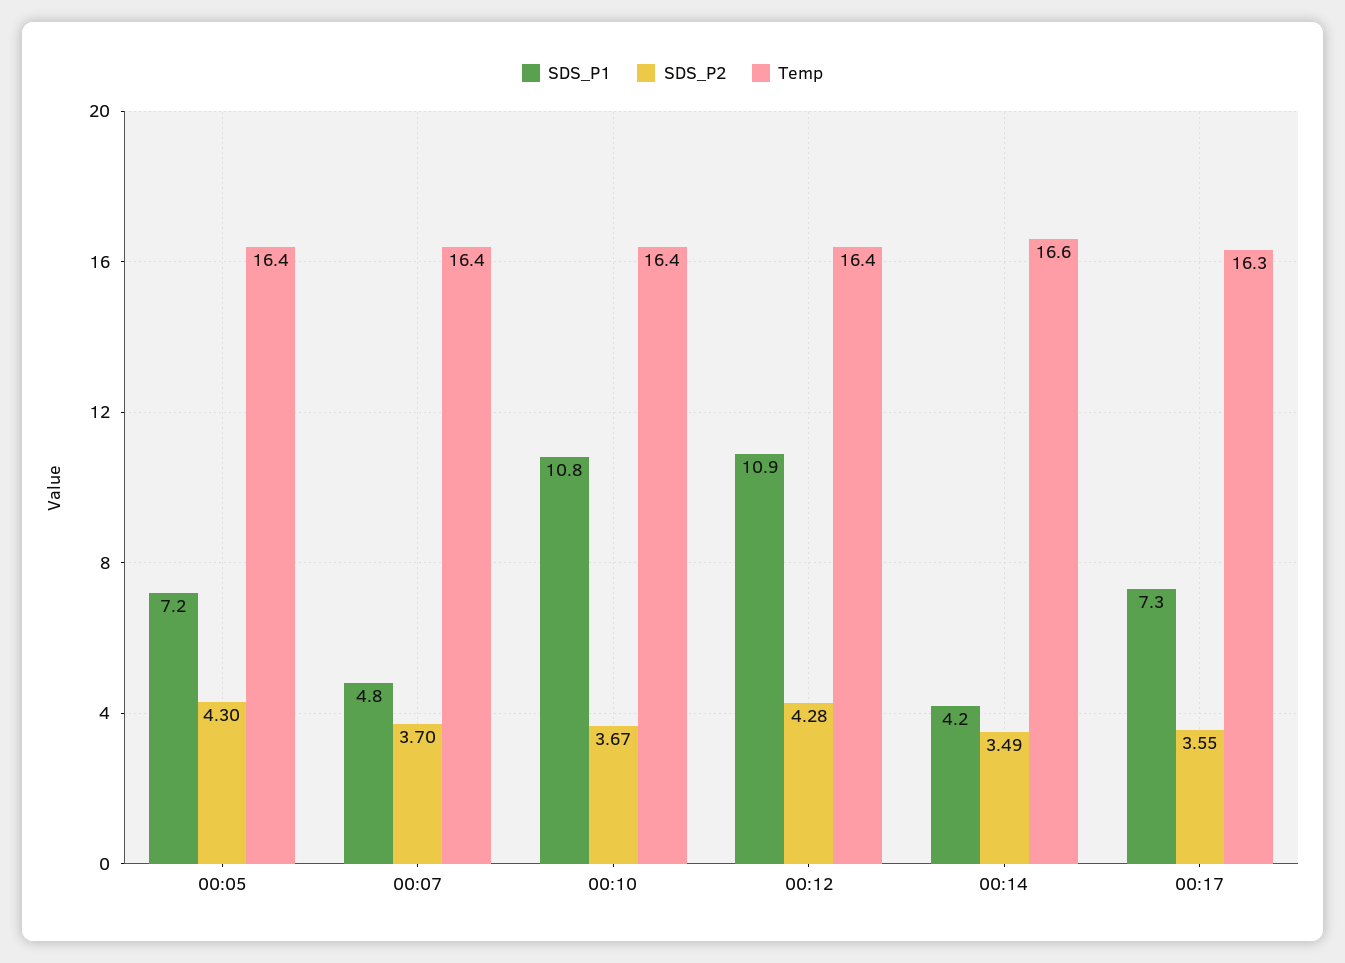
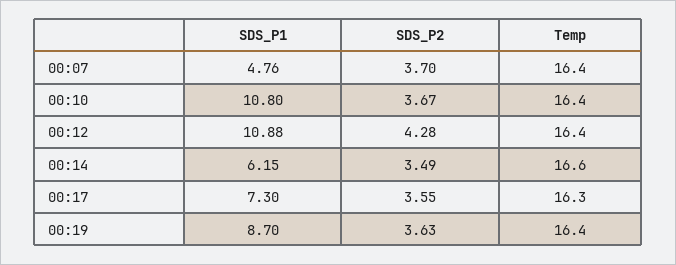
SDS_P1, 00:05: 7.2 -> none
SDS_P2, 00:05: 4.3 -> none
Temp, 00:05: 16.4 -> none
SDS_P1, 00:14: 4.2 -> 6.15
SDS_P1, 00:19: none -> 8.7
SDS_P2, 00:19: none -> 3.63
Temp, 00:19: none -> 16.4

